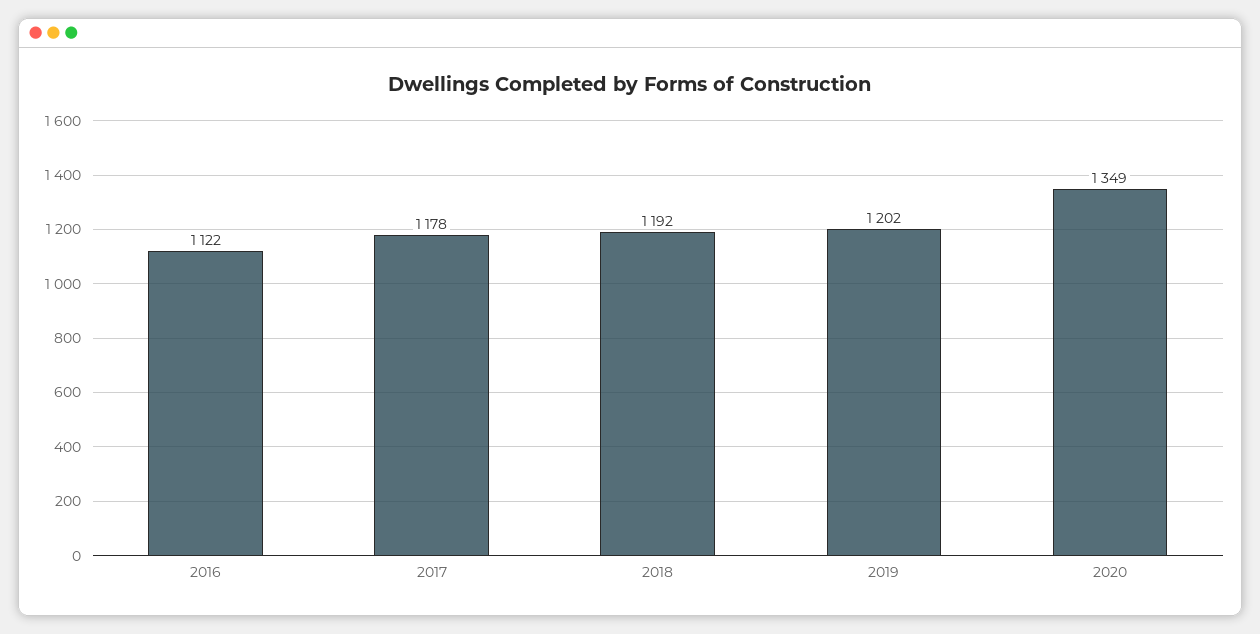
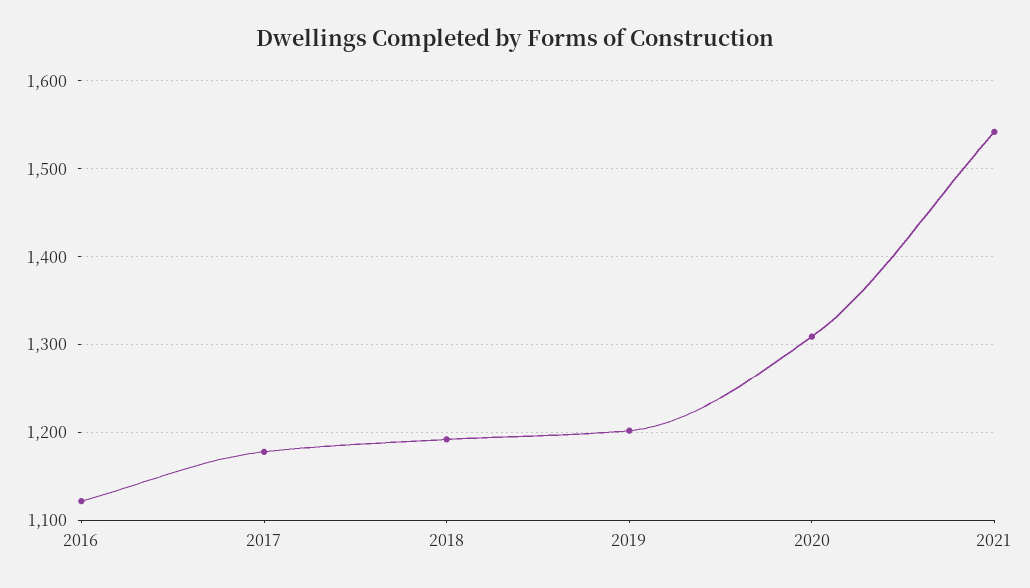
2020: 1349 -> 1310
2021: none -> 1540

